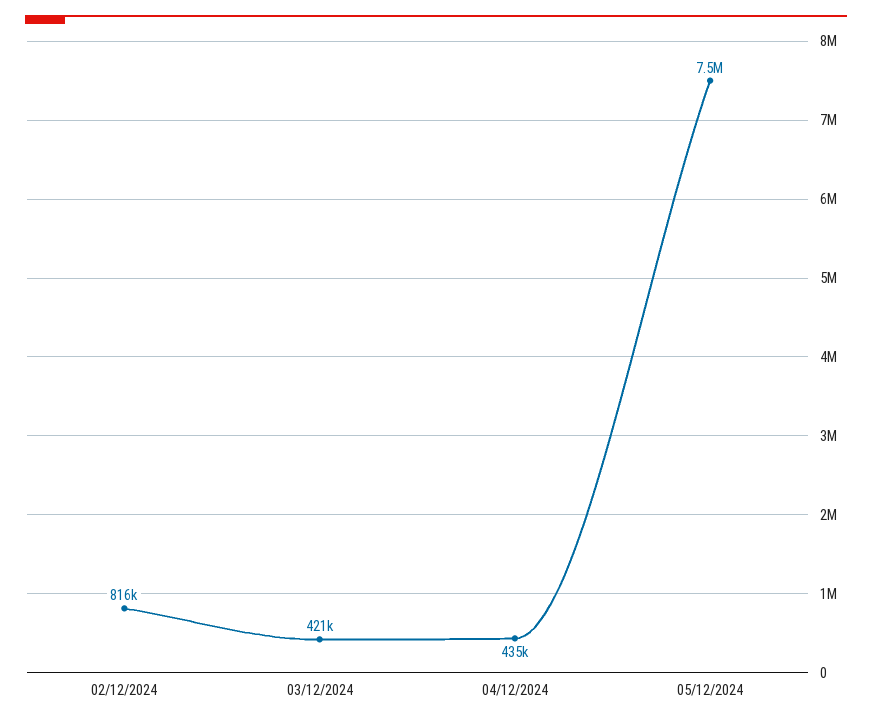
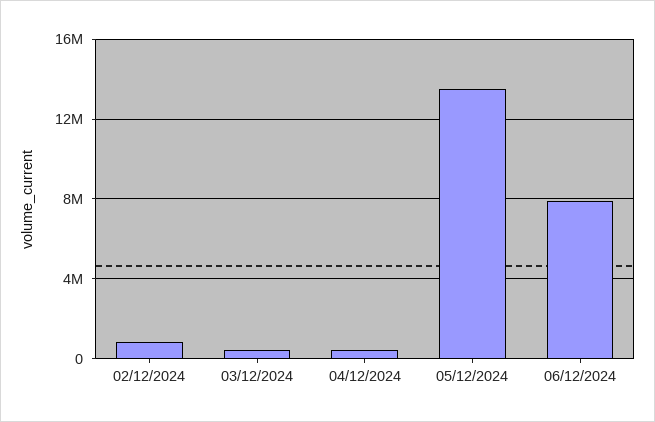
05/12/2024: 7500000 -> 13500000
06/12/2024: none -> 8000000

